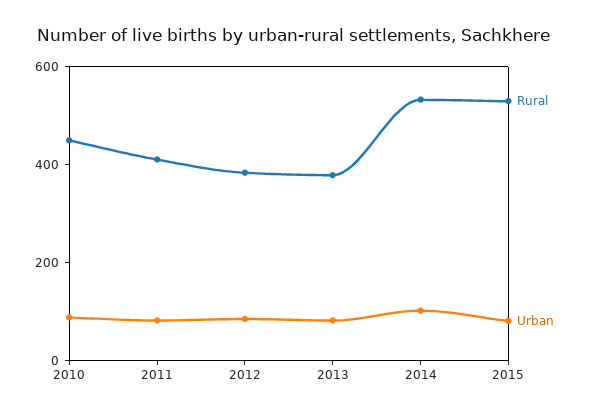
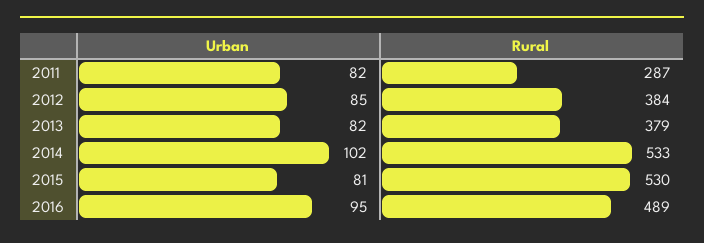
Rural, 2010: 450 -> none
Urban, 2010: 100 -> none
Rural, 2011: 400 -> 287
Urban, 2016: none -> 95
Rural, 2016: none -> 489

